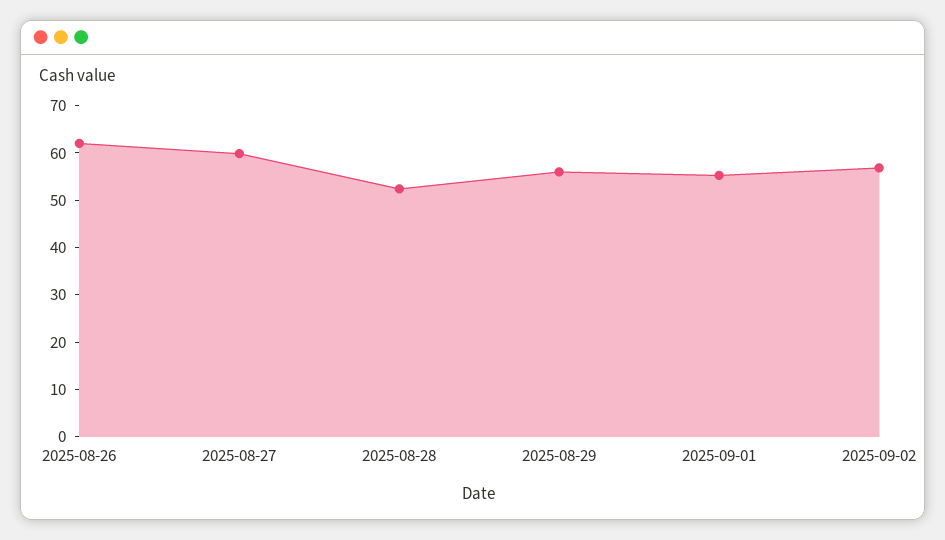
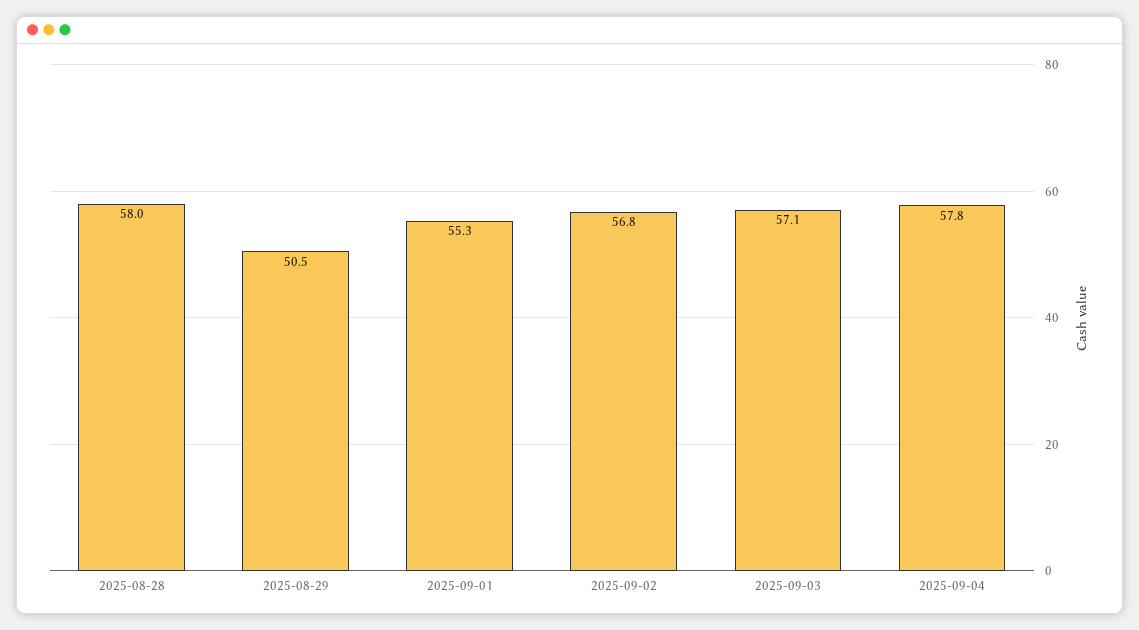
2025-08-26: 62 -> none
2025-08-27: 60 -> none
2025-08-28: 52 -> 58
2025-08-29: 56 -> 50.5
2025-09-03: none -> 57.1
2025-09-04: none -> 57.8

